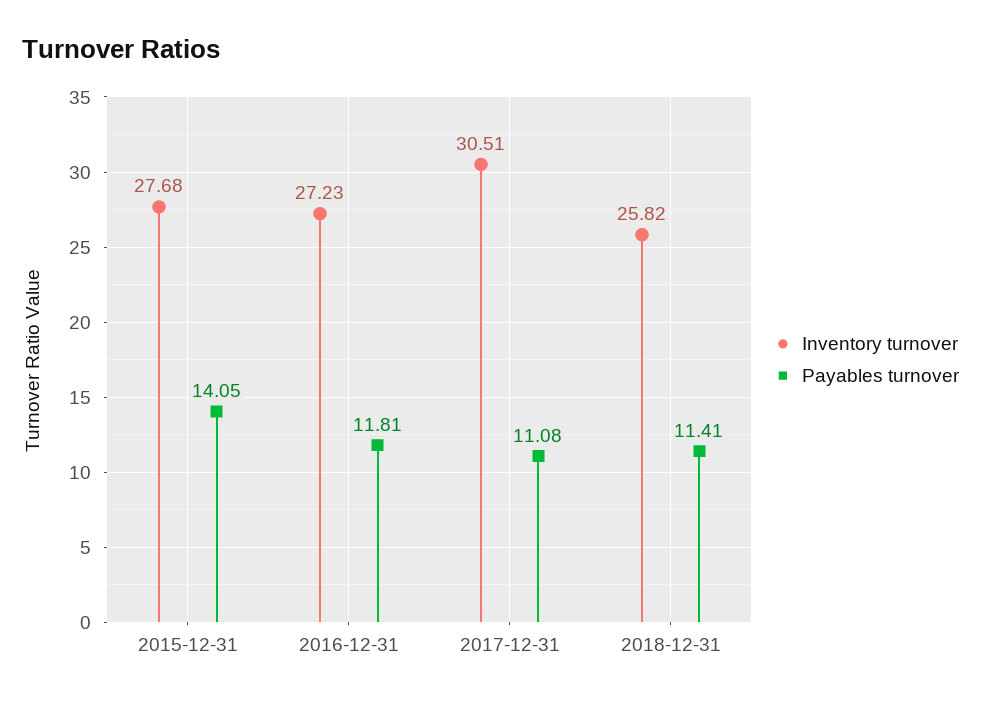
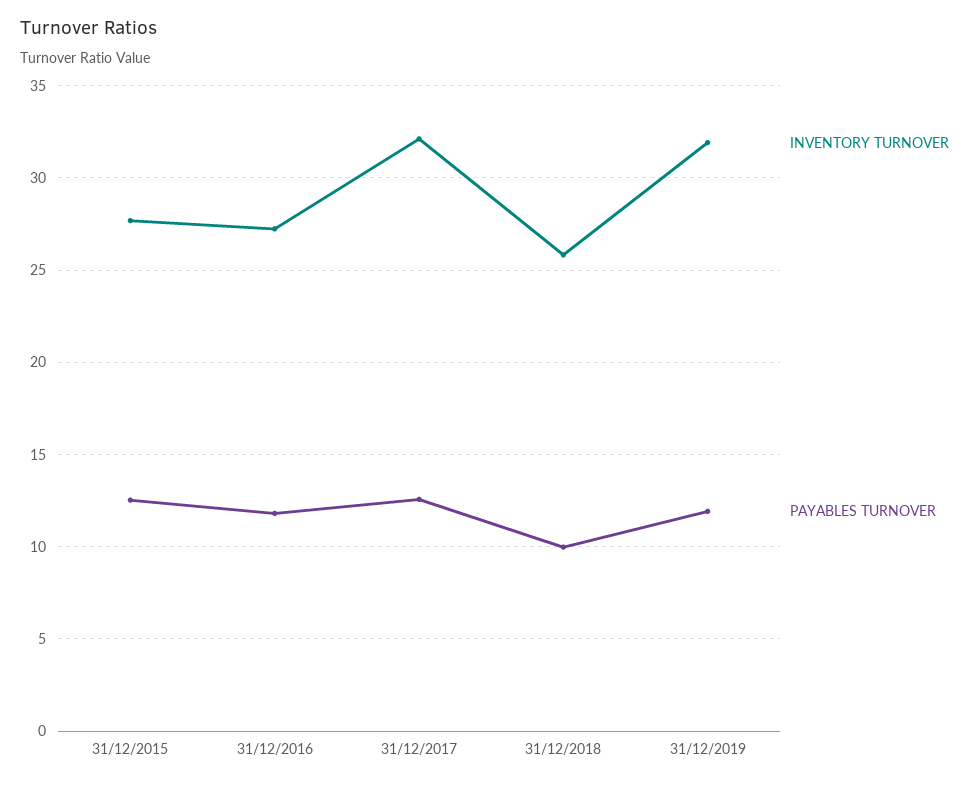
Payables turnover, 2015-12-31: 14.05 -> 12.5
Inventory turnover, 2017-12-31: 30.51 -> 32
Payables turnover, 2017-12-31: 11.08 -> 12.5
Payables turnover, 2018-12-31: 11.41 -> 10
Inventory turnover, 31/12/2019: none -> 32
Payables turnover, 31/12/2019: none -> 12

